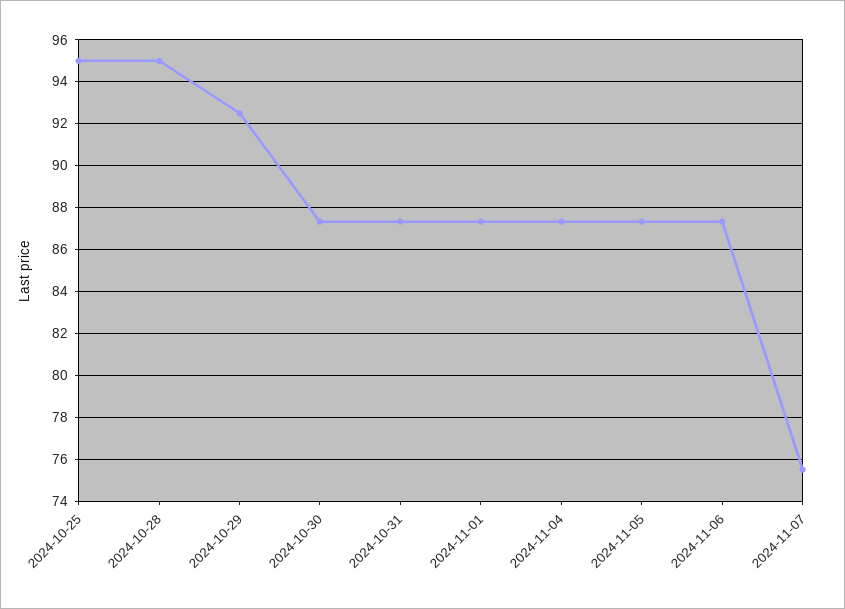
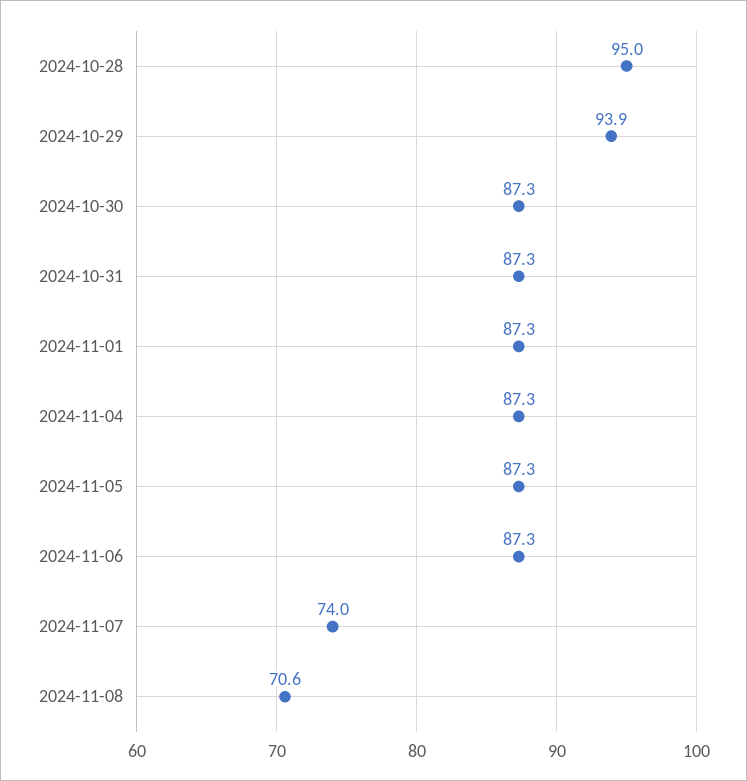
2024-10-25: 95 -> none
2024-10-29: 92.5 -> 93.9
2024-11-07: 75.5 -> 74
2024-11-08: none -> 70.6

